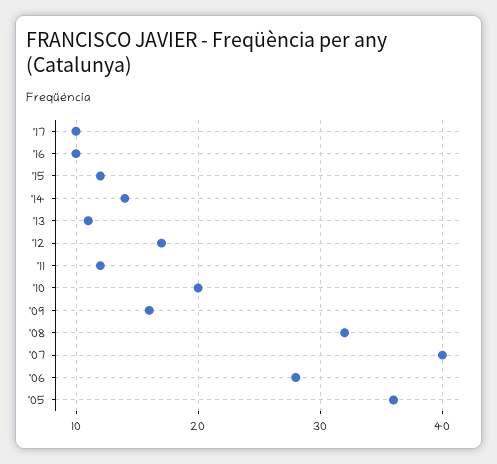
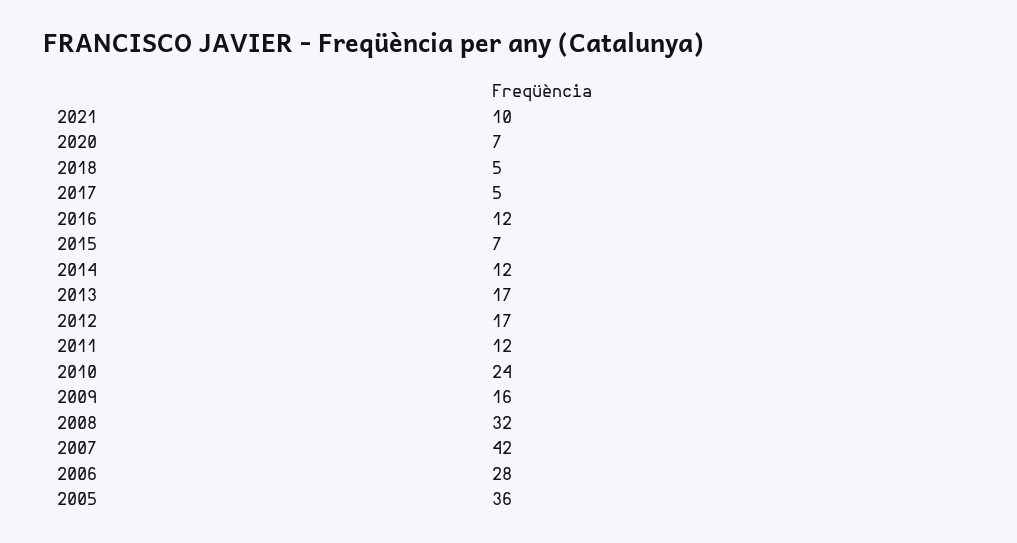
'17: 10 -> 5
'16: 10 -> 12
'15: 12 -> 7
'14: 14 -> 12
'13: 11 -> 17
'10: 20 -> 24
'07: 40 -> 42
2021: none -> 10
2020: none -> 7
2018: none -> 5

